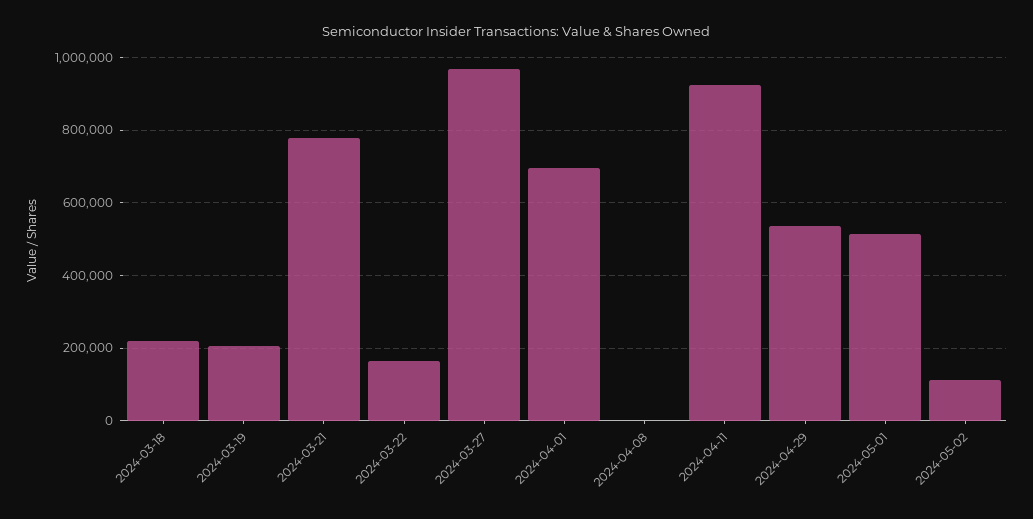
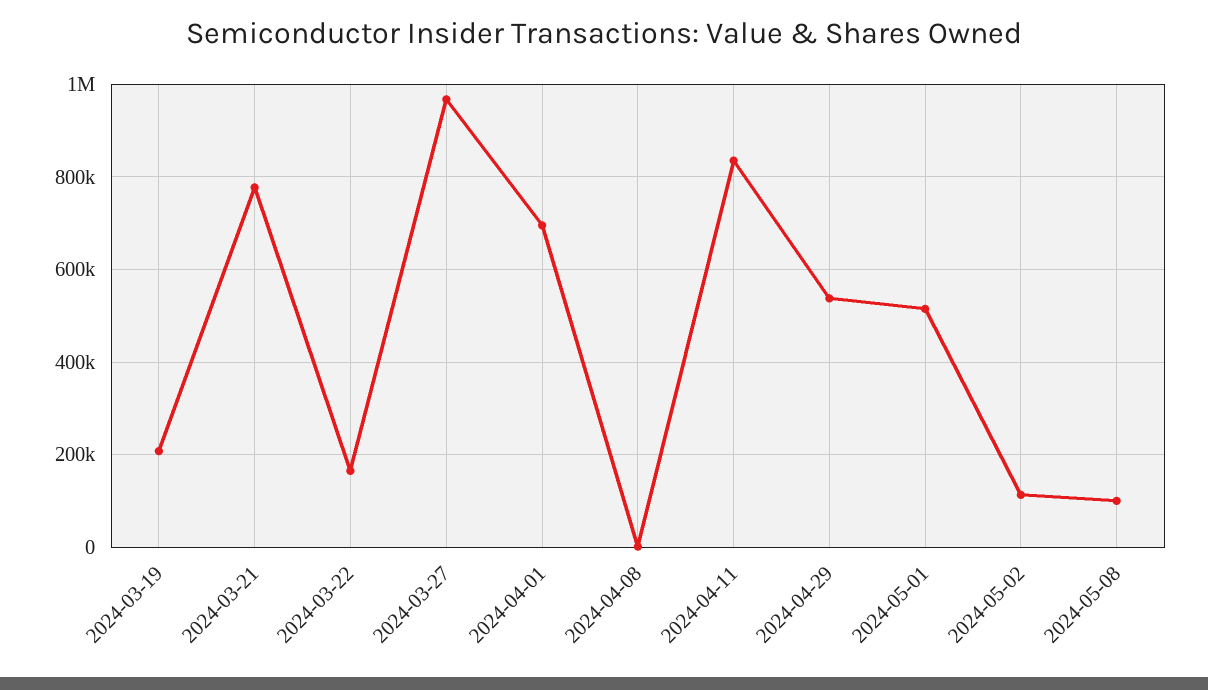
2024-03-18: 220000 -> none
2024-04-11: 920000 -> 840000
2024-05-08: none -> 100000

